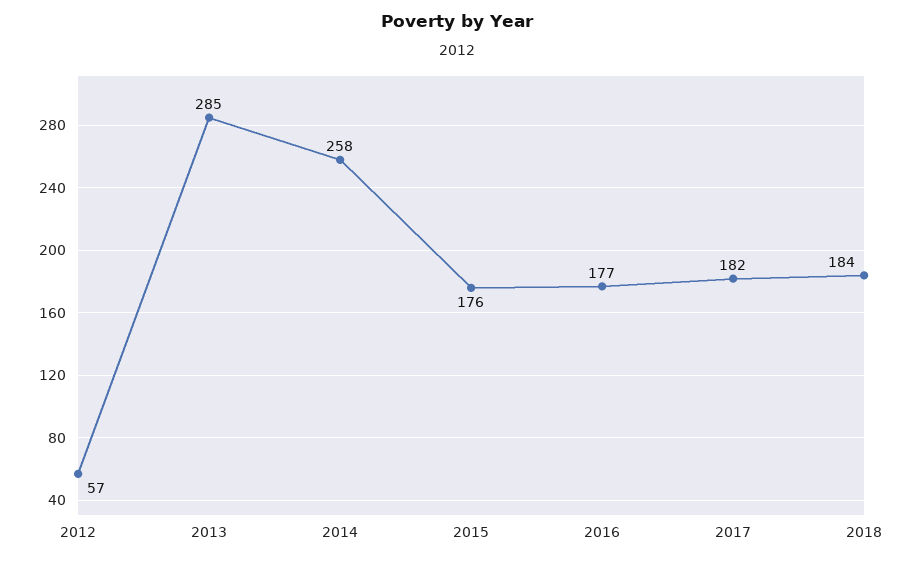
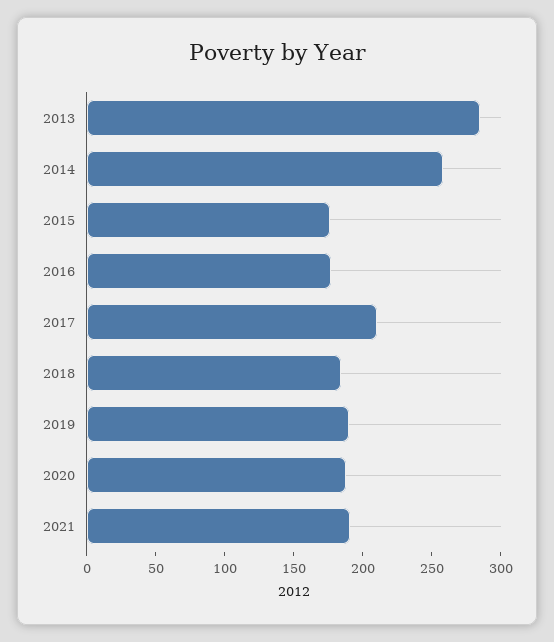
2012: 57 -> none
2017: 182 -> 210
2019: none -> 190
2020: none -> 190
2021: none -> 190

